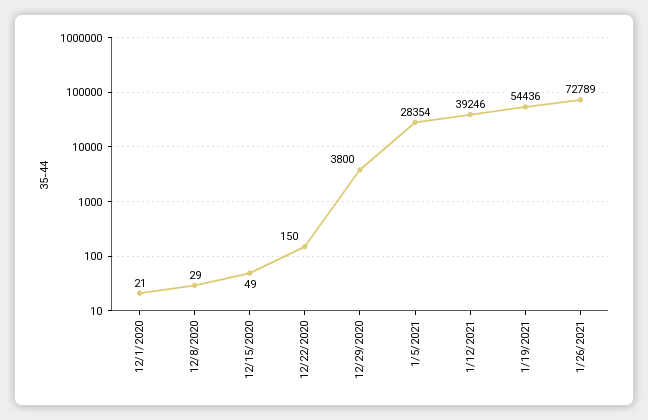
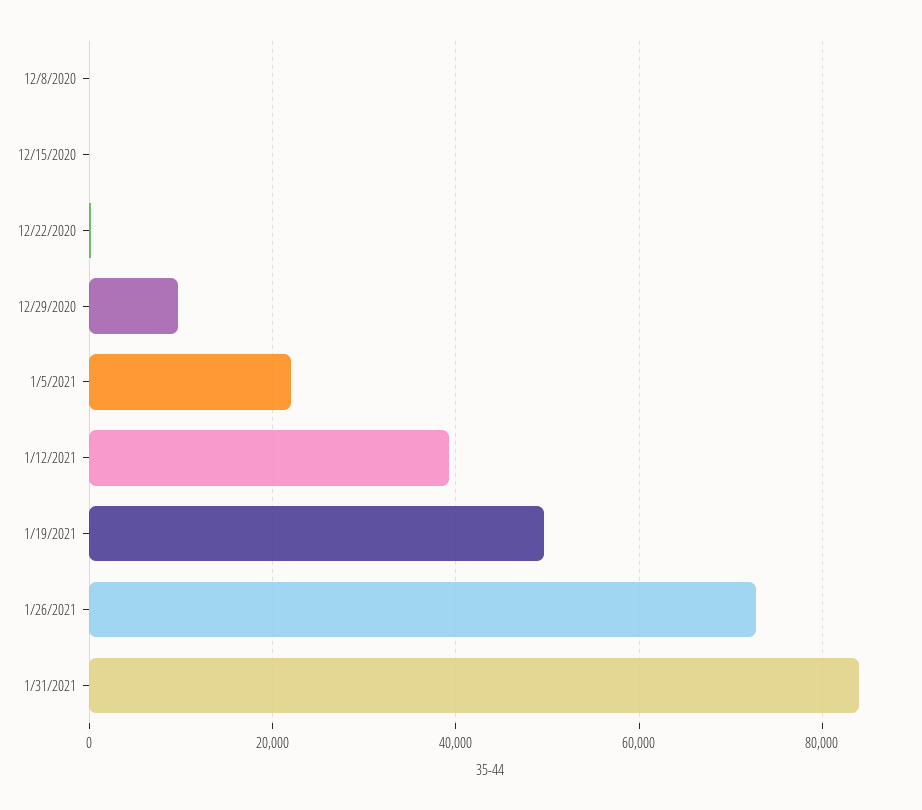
12/1/2020: 21 -> none
12/29/2020: 3800 -> 10000
1/5/2021: 28354 -> 22000
1/19/2021: 54436 -> 50000
1/31/2021: none -> 84000

